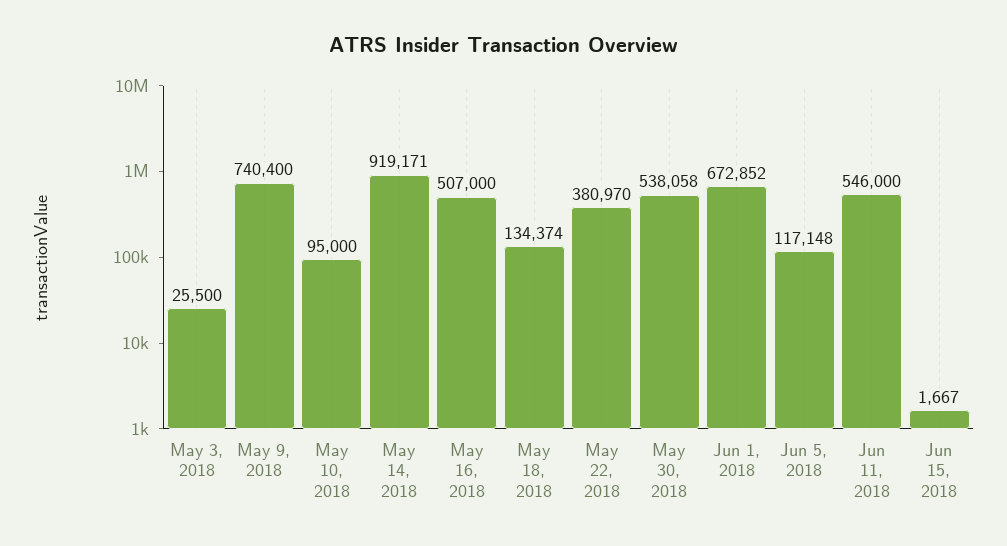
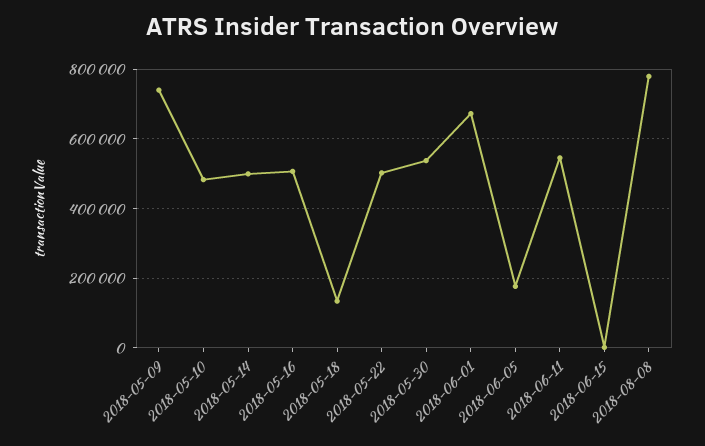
May 3, 2018: 25500 -> none
May 10, 2018: 95000 -> 480000
May 14, 2018: 919171 -> 500000
May 22, 2018: 380970 -> 500000
Jun 5, 2018: 117148 -> 180000
2018-08-08: none -> 780000

